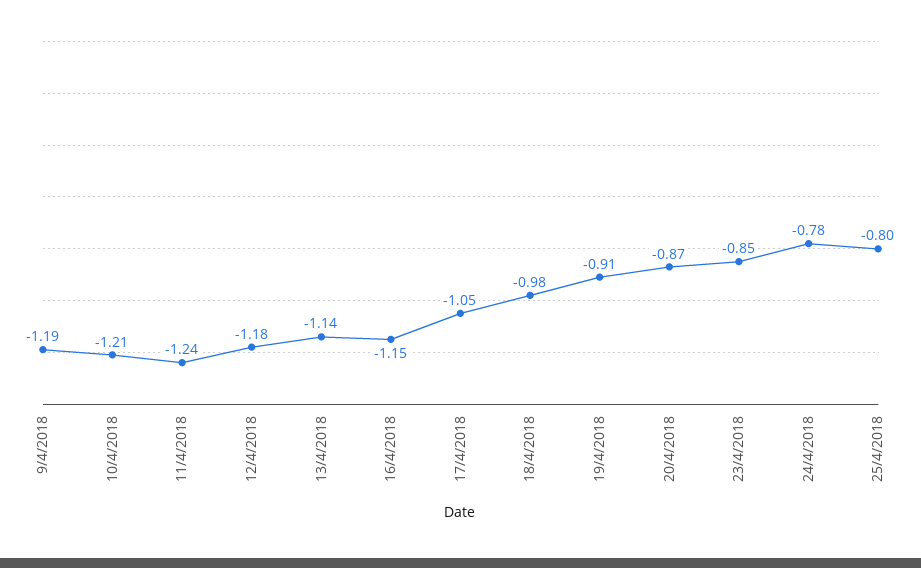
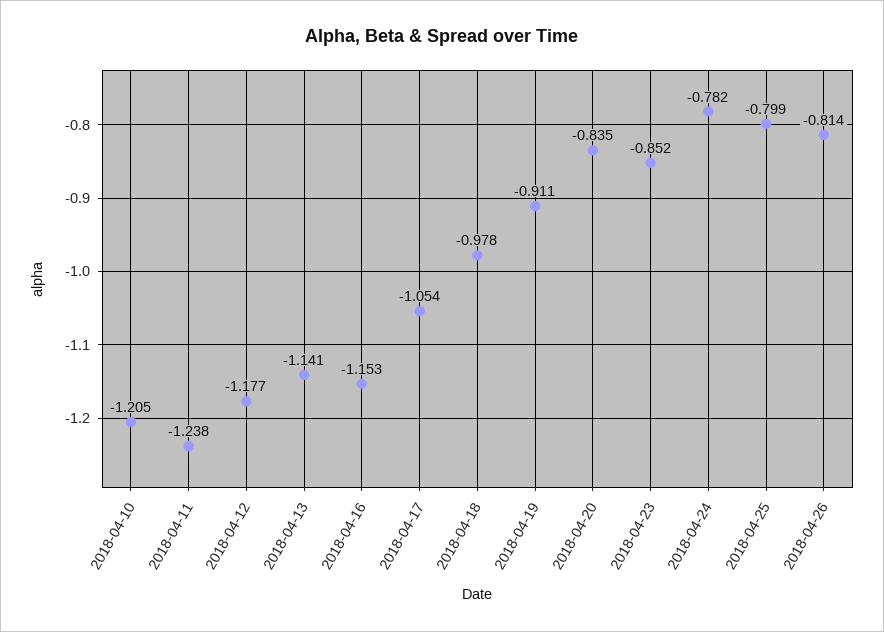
9/4/2018: -1.19 -> none
20/4/2018: -0.87 -> -0.835
2018-04-26: none -> -0.814

